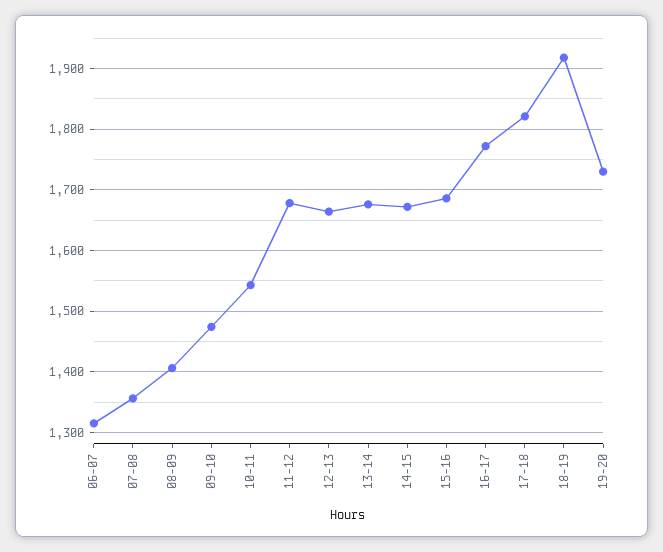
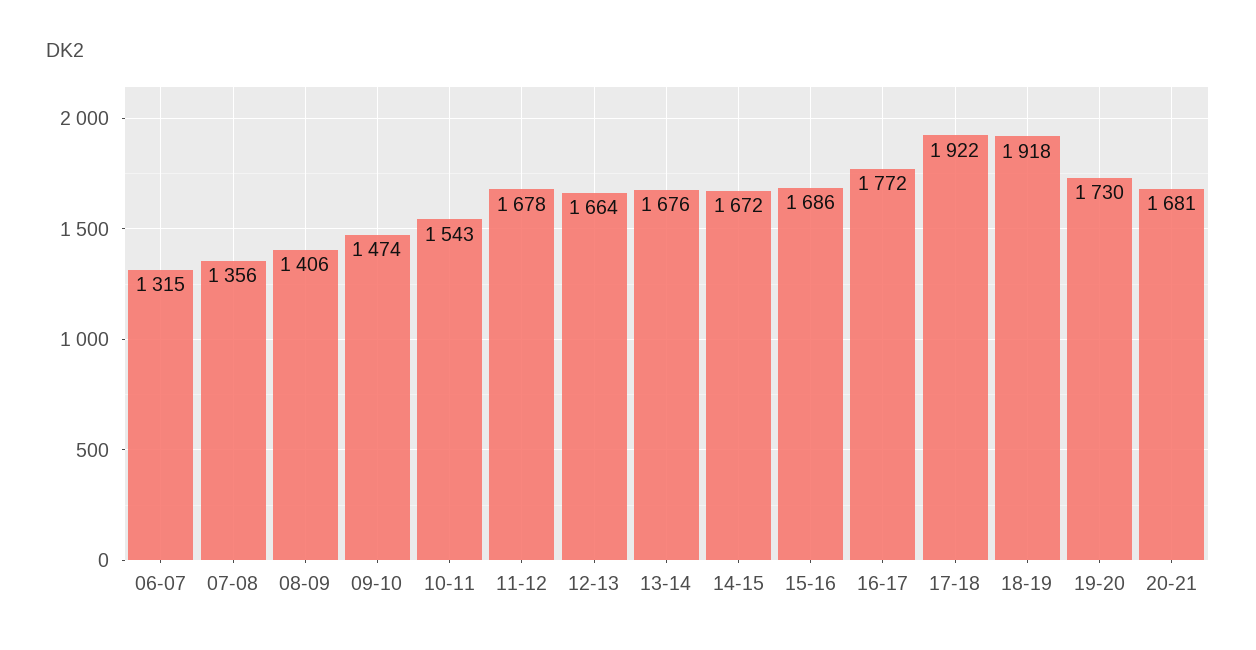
17-18: 1820 -> 1922
20-21: none -> 1681

